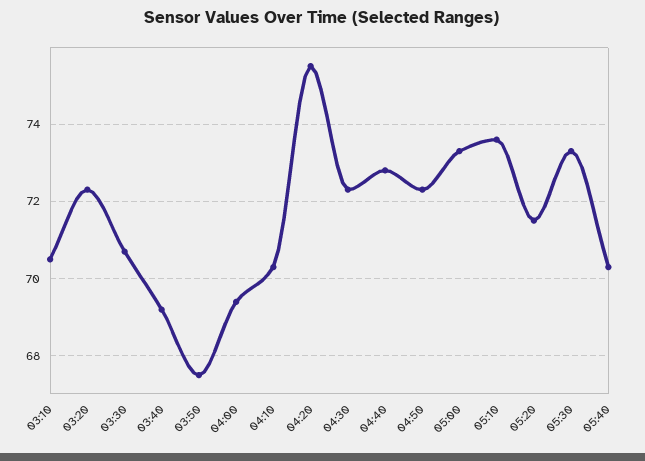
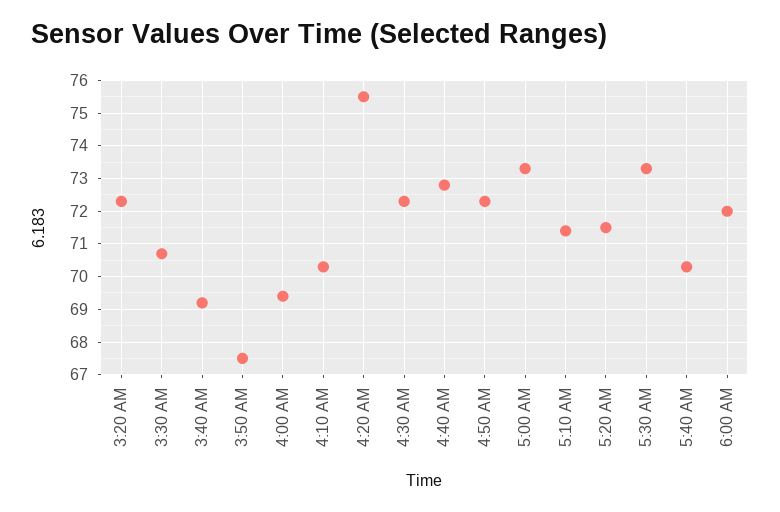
03:10: 70.5 -> none
05:10: 73.5 -> 71.5
6:00 AM: none -> 72

